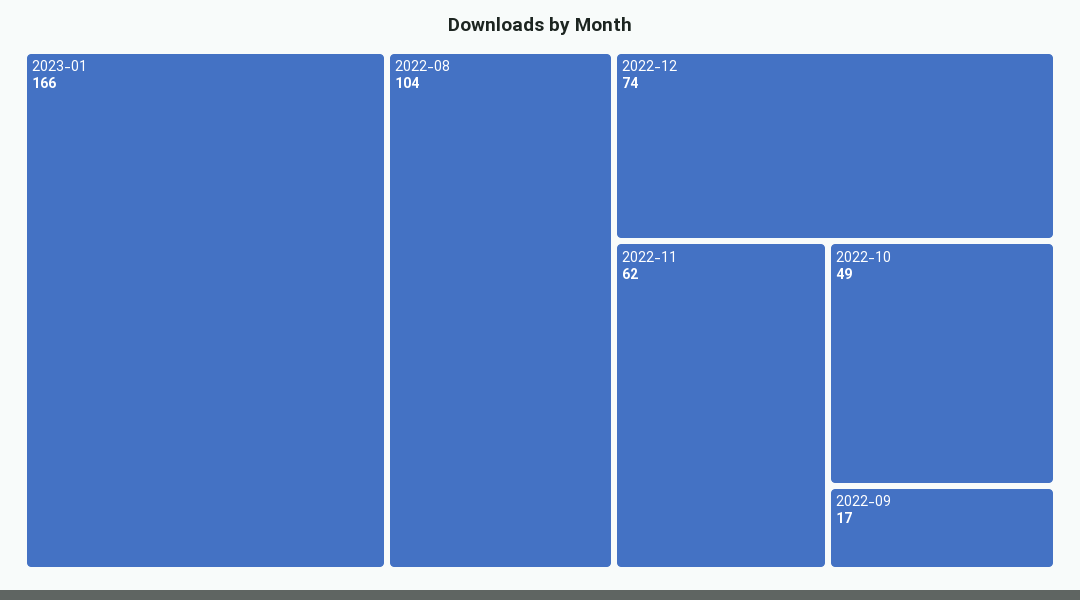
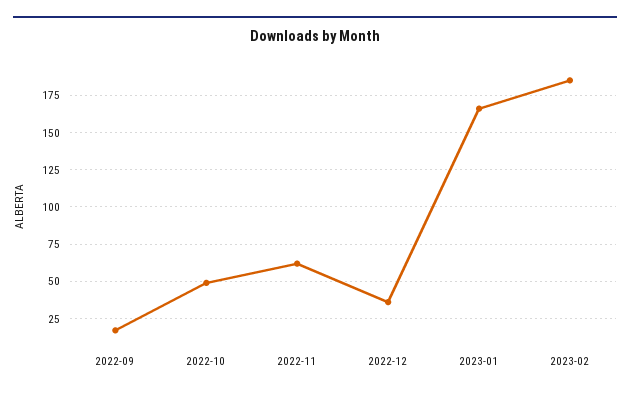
2022-08: 104 -> none
2022-12: 74 -> 35
2023-02: none -> 185

